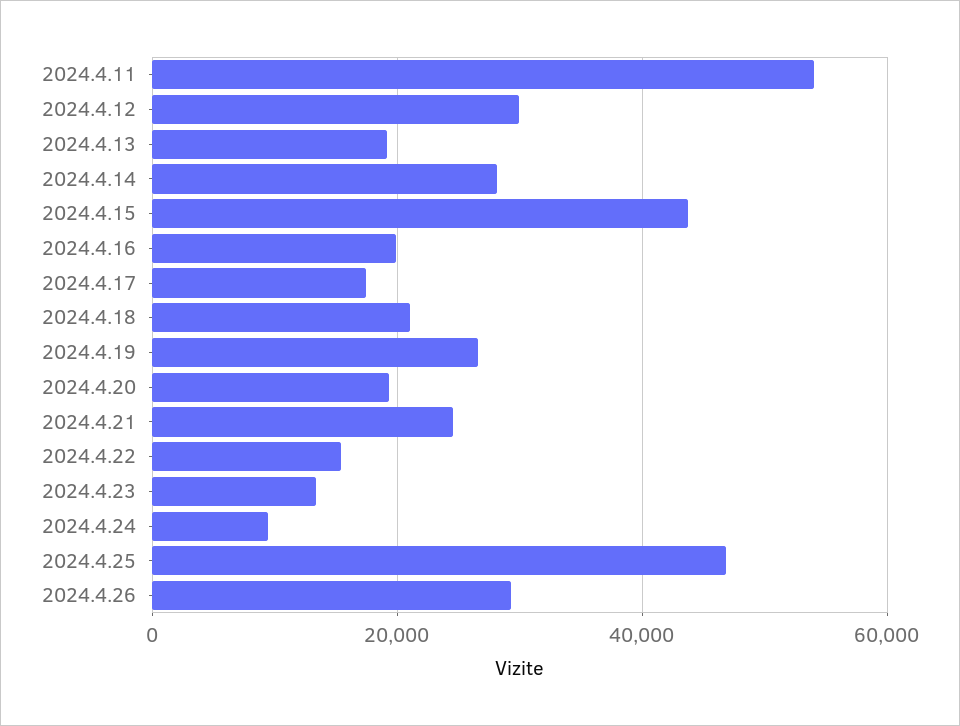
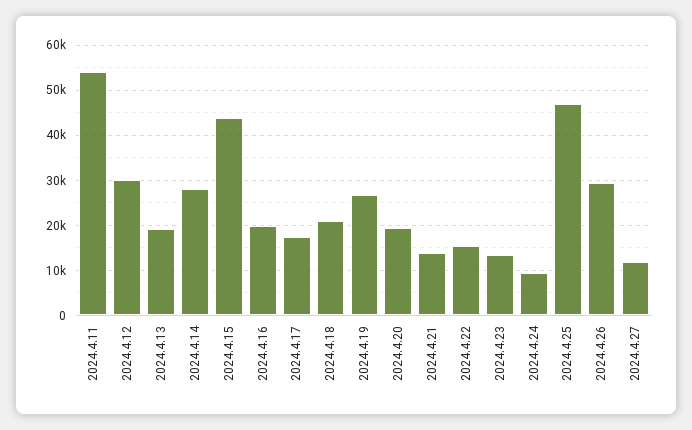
2024.4.21: 24000 -> 14000
2024.4.27: none -> 12000

